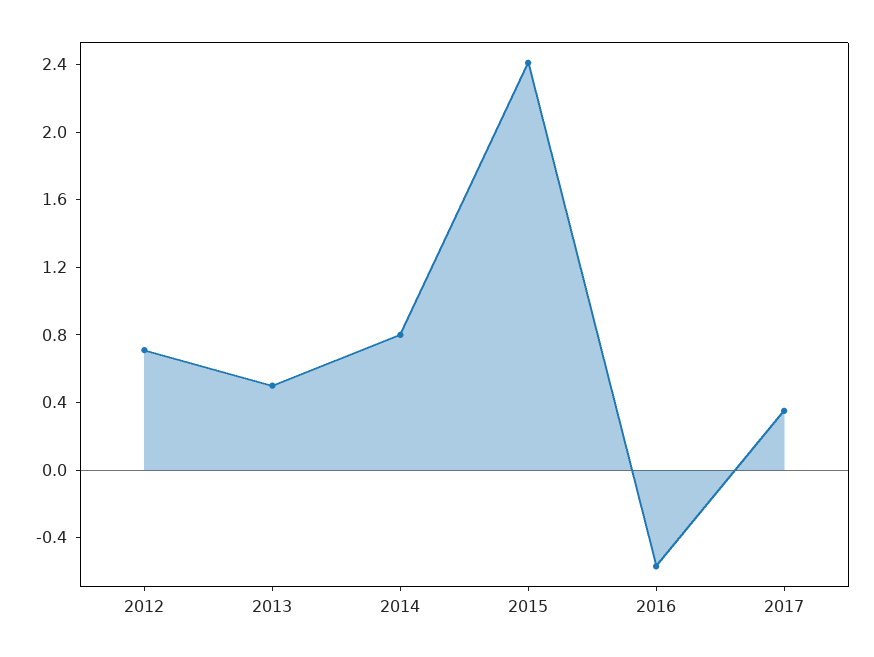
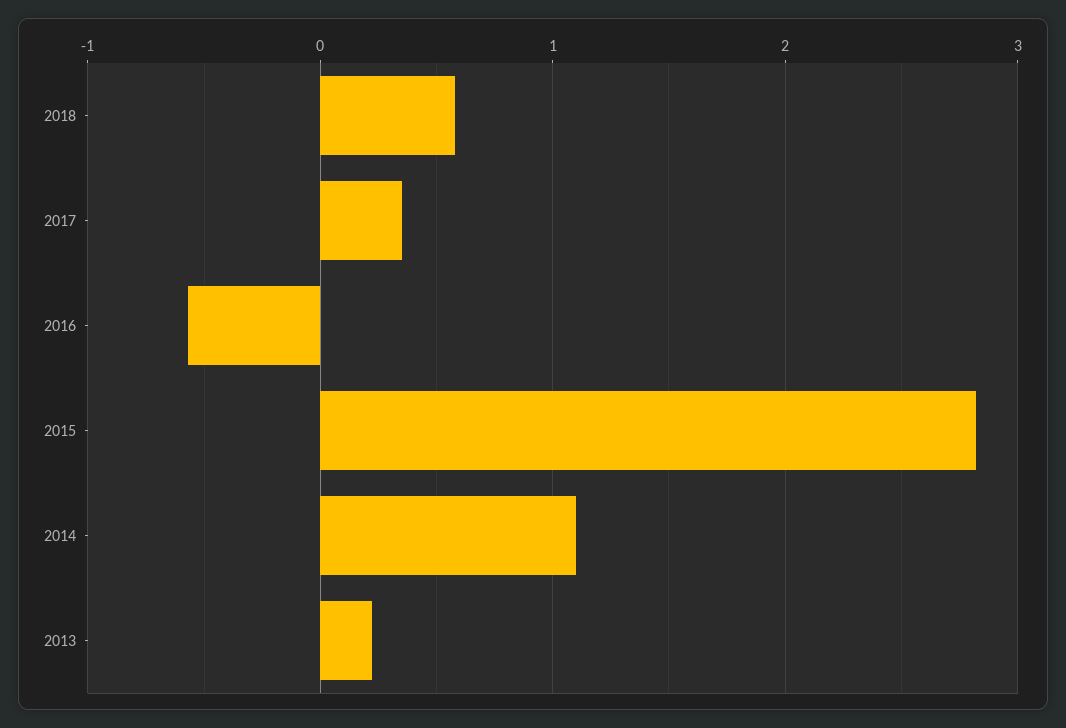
2012: 0.7 -> none
2013: 0.5 -> 0.2
2014: 0.8 -> 1.1
2015: 2.4 -> 2.8
2018: none -> 0.6

